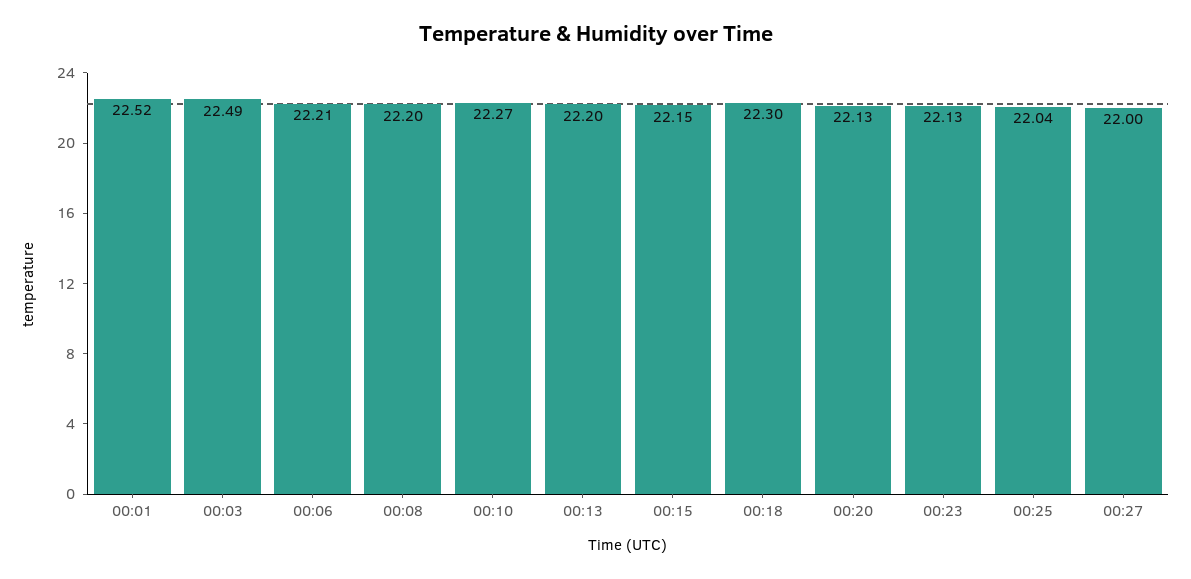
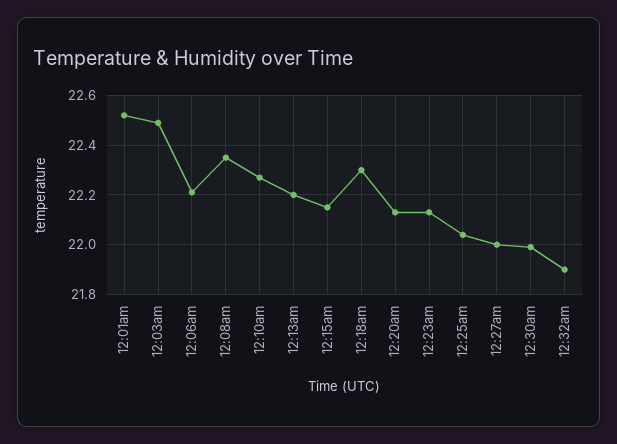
00:08: 22.2 -> 22.35
12:30am: none -> 22
12:32am: none -> 21.9

